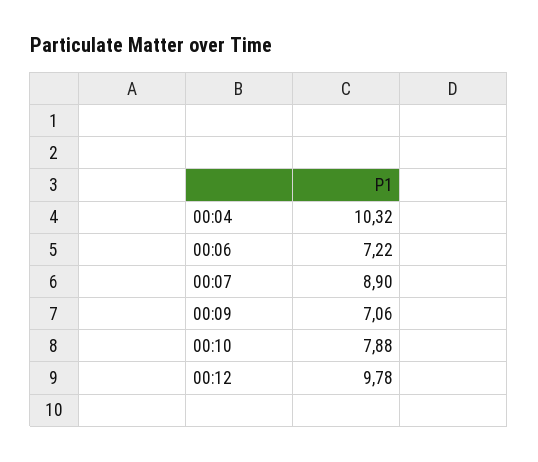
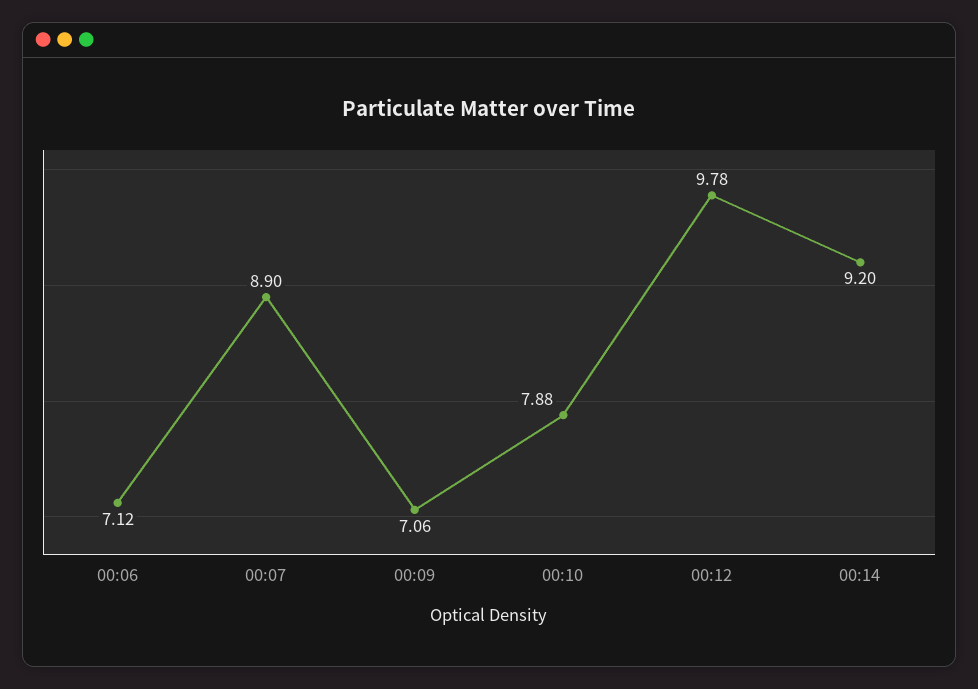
00:04: 10.32 -> none
00:06: 7.22 -> 7.12
00:14: none -> 9.2

